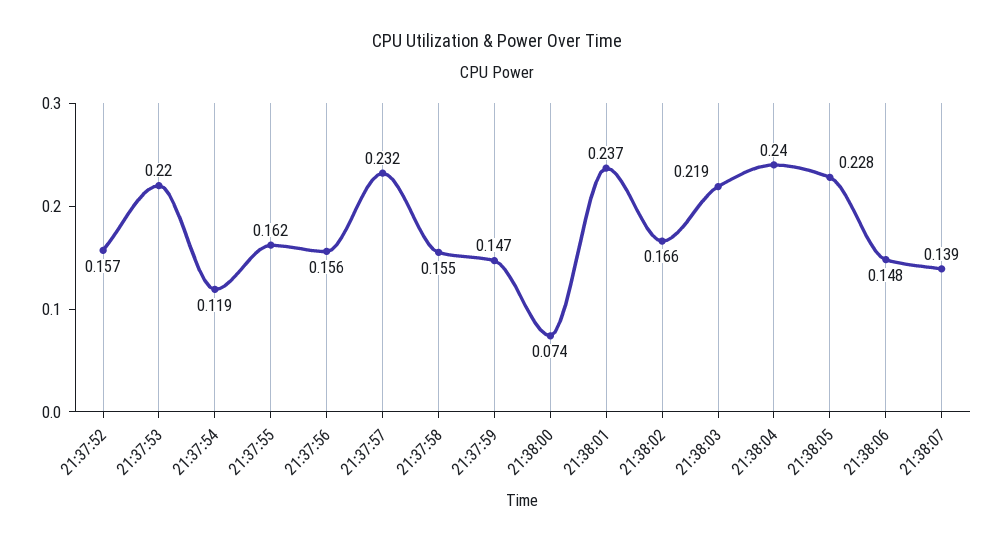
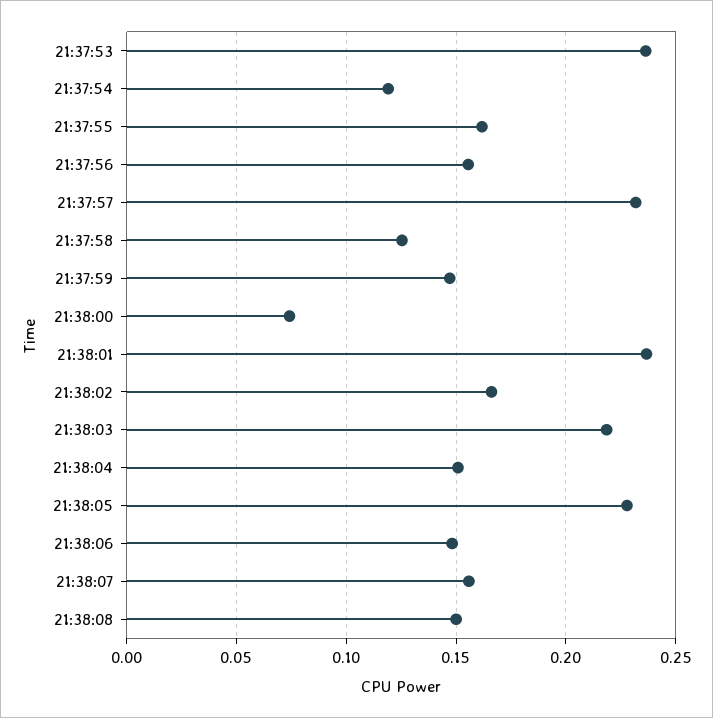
21:37:52: 0.157 -> none
21:37:53: 0.22 -> 0.235
21:37:58: 0.155 -> 0.125
21:38:04: 0.24 -> 0.15
21:38:07: 0.139 -> 0.155
21:38:08: none -> 0.15

